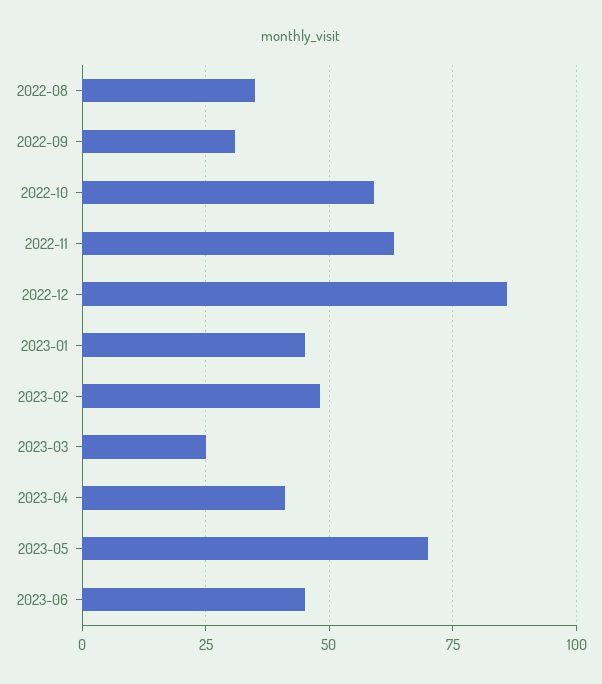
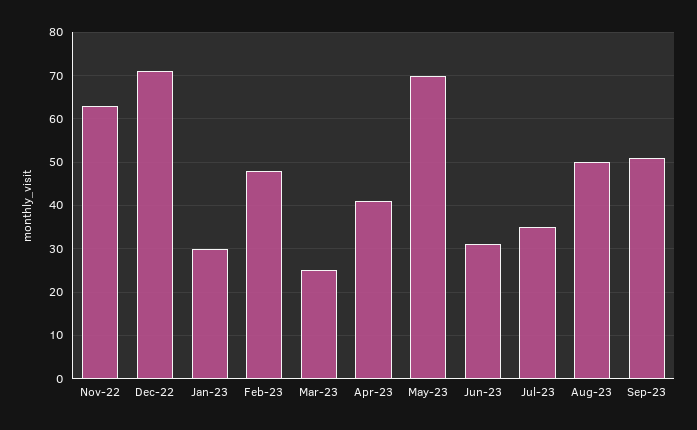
2022-08: 35 -> none
2022-09: 30 -> none
2022-10: 60 -> none
2022-12: 85 -> 70
2023-01: 45 -> 30
2023-06: 45 -> 30
Jul-23: none -> 35
Aug-23: none -> 50
Sep-23: none -> 50

